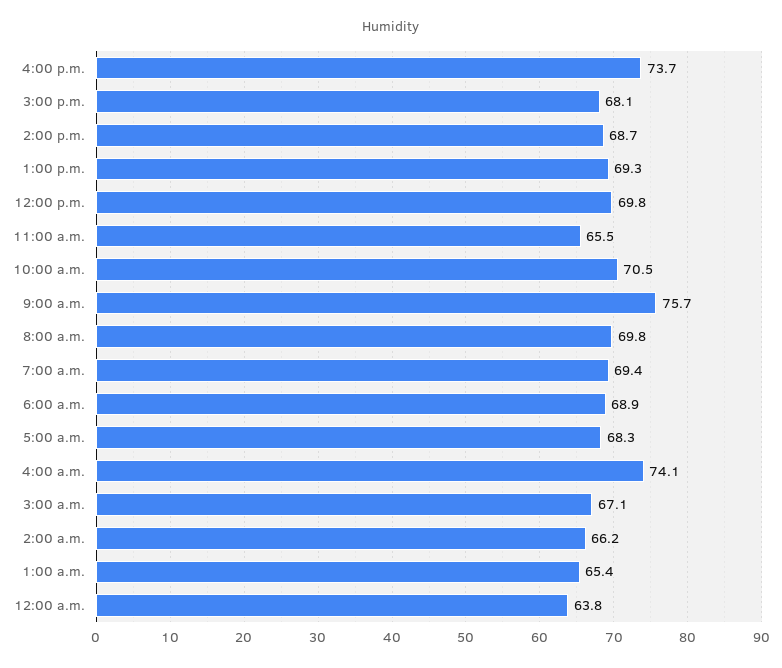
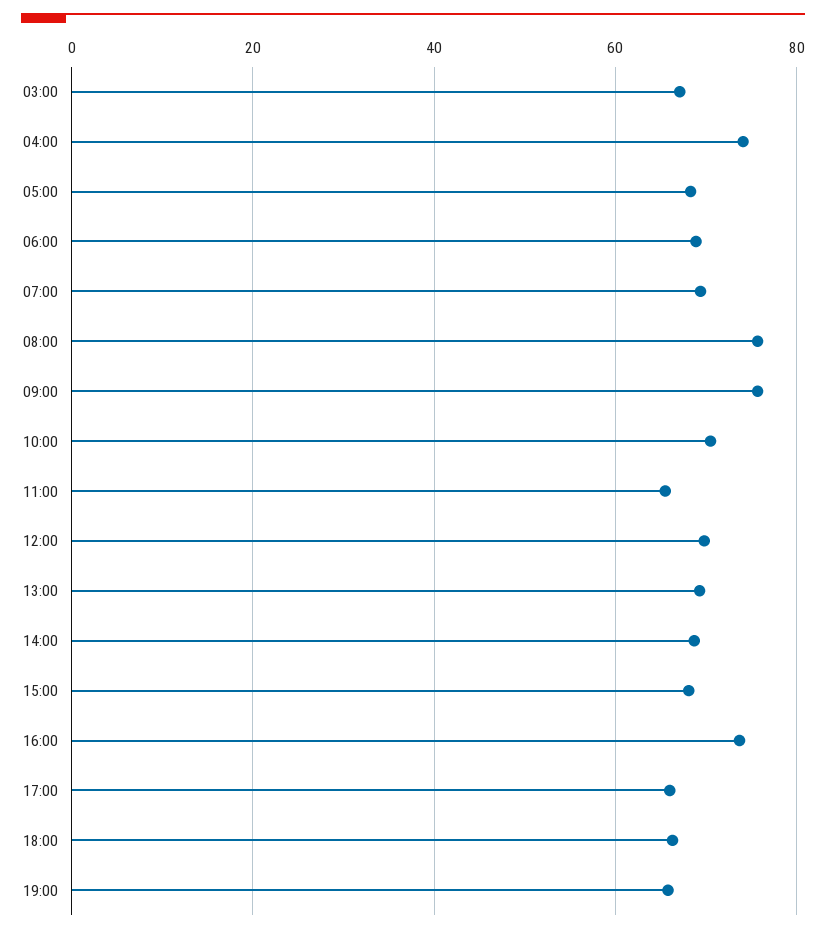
8:00 a.m.: 69.8 -> 76
2:00 a.m.: 66.2 -> none
1:00 a.m.: 65.4 -> none
12:00 a.m.: 63.8 -> none
17:00: none -> 66
18:00: none -> 66
19:00: none -> 66

